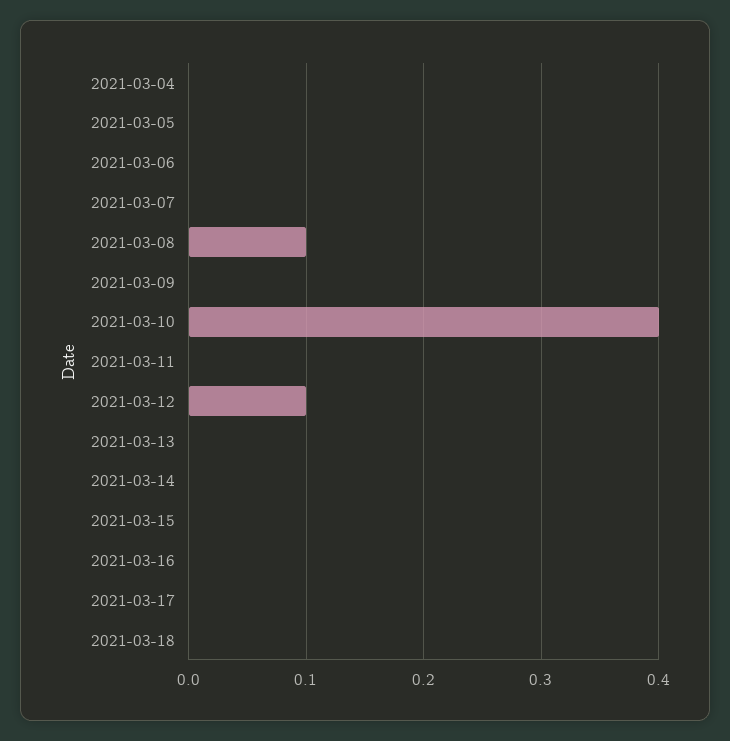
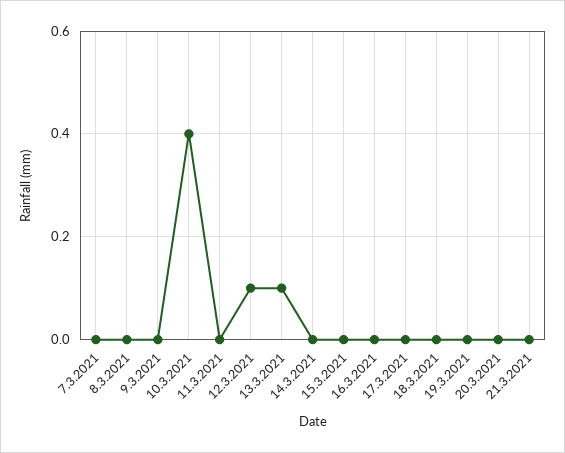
2021-03-04: 0 -> none
2021-03-05: 0 -> none
2021-03-06: 0 -> none
2021-03-08: 0.1 -> 0
2021-03-13: 0 -> 0.1
19.3.2021: none -> 0
20.3.2021: none -> 0
21.3.2021: none -> 0

